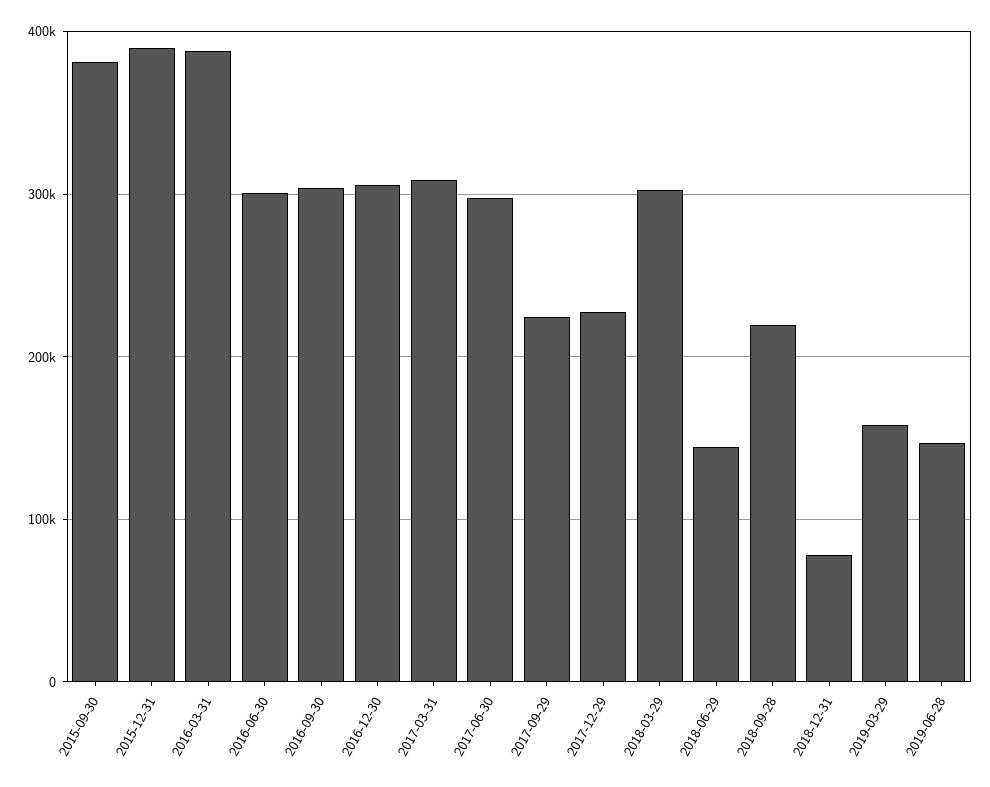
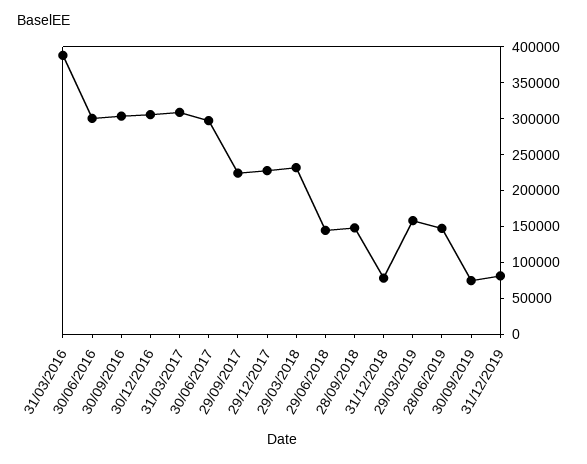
2015-09-30: 380000 -> none
2015-12-31: 390000 -> none
2018-03-29: 300000 -> 225000
2018-09-28: 220000 -> 150000
30/09/2019: none -> 75000
31/12/2019: none -> 75000

